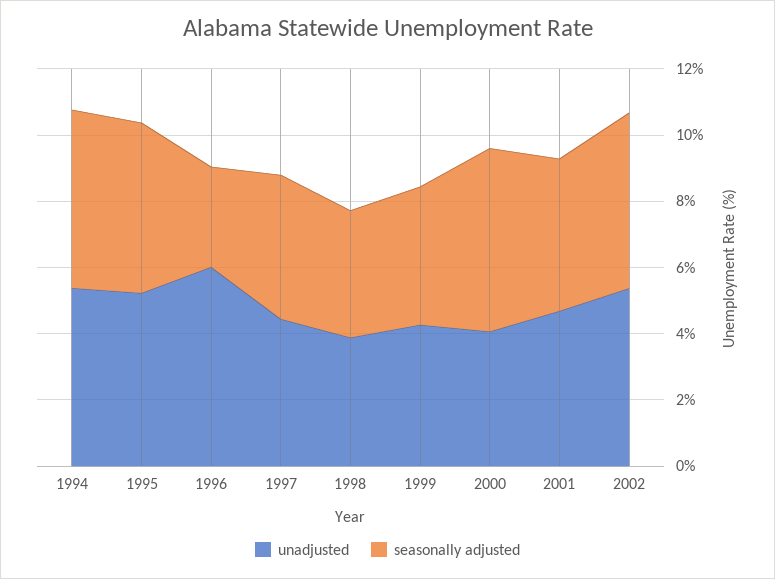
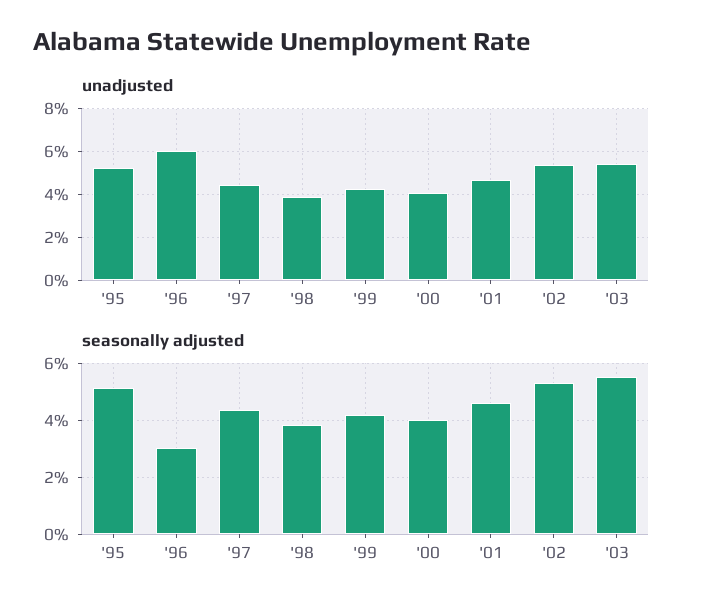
unadjusted, 1994: 5.5 -> none
seasonally adjusted, 1994: 5.5 -> none
seasonally adjusted, 2000: 5.5 -> 4
unadjusted, '03: none -> 5.5
seasonally adjusted, '03: none -> 5.5

